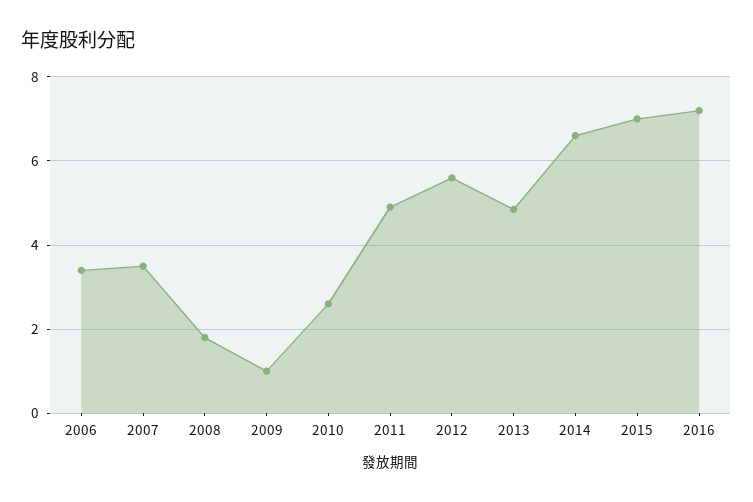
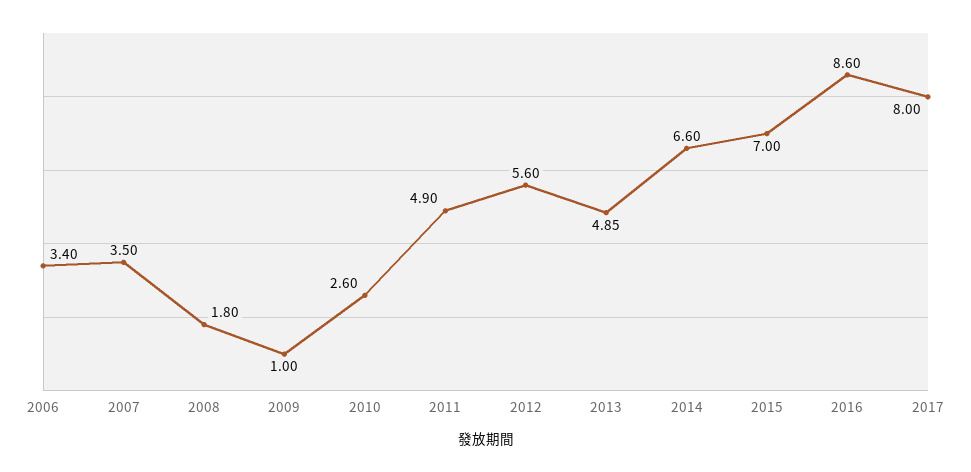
2016: 7.2 -> 8.6
2017: none -> 8

